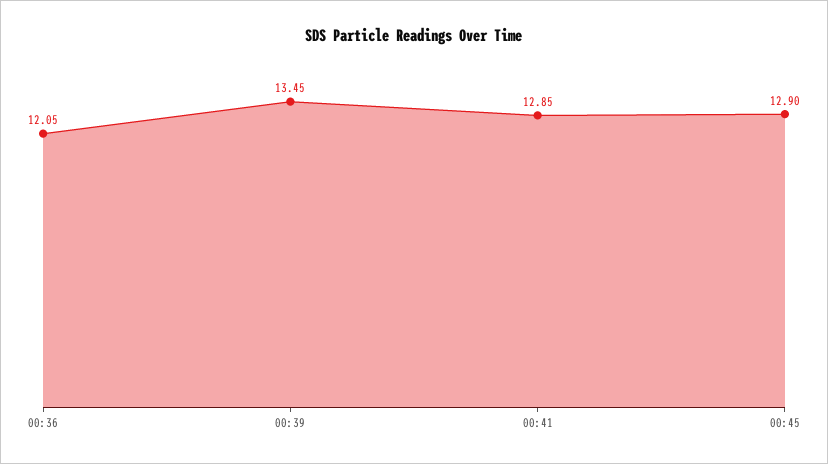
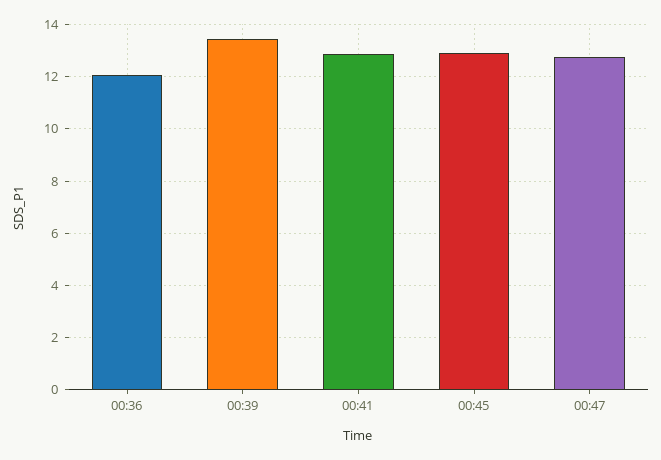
00:47: none -> 12.75

